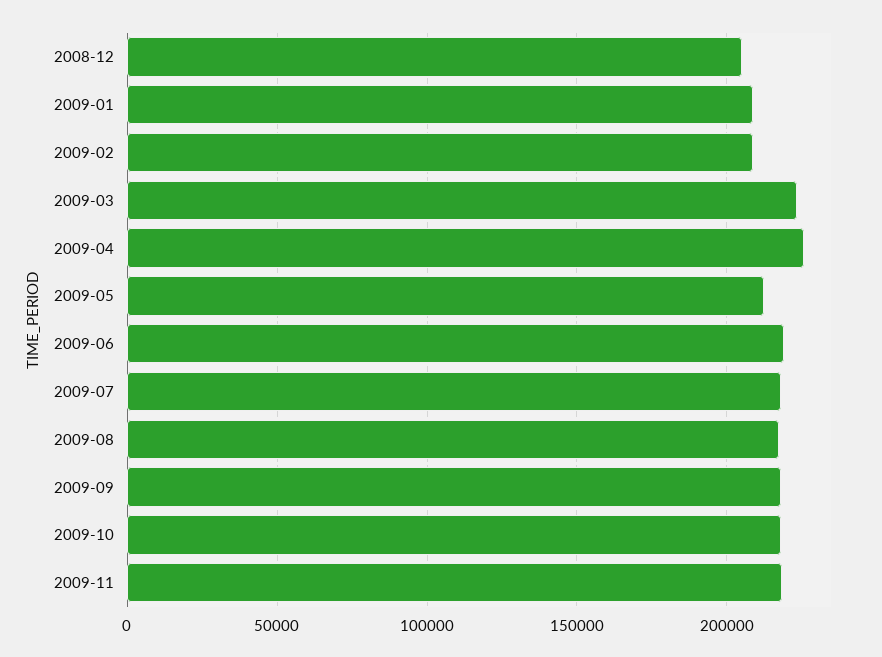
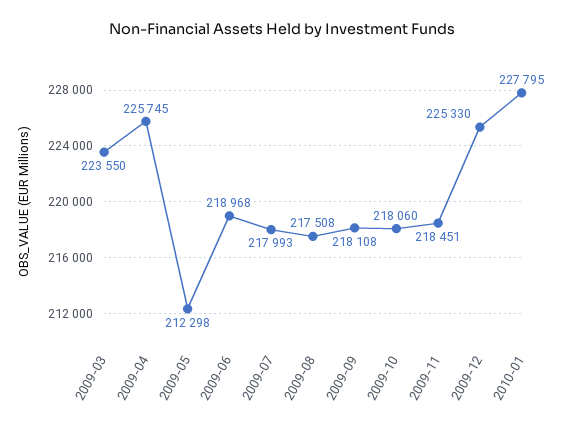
2008-12: 205000 -> none
2009-01: 210000 -> none
2009-02: 210000 -> none
2009-12: none -> 225330
2010-01: none -> 227795

